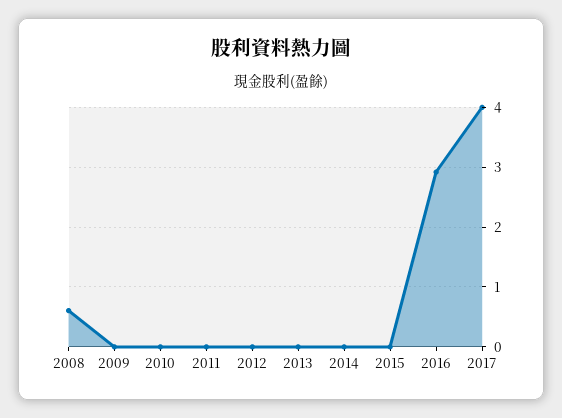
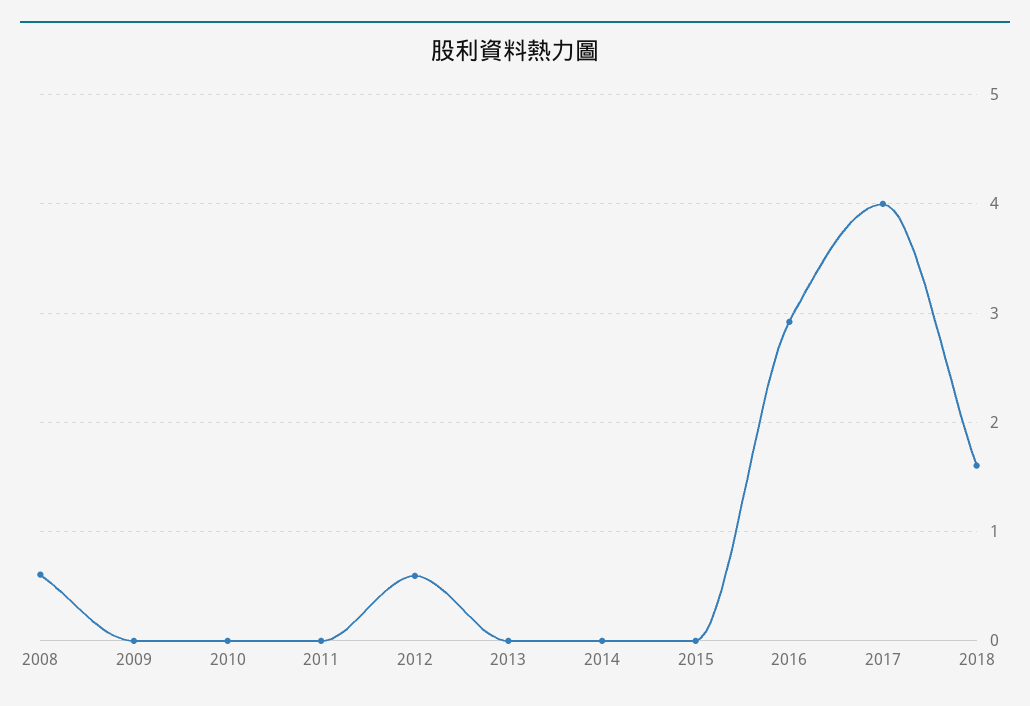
2012: 0 -> 0.6
2018: none -> 1.6

